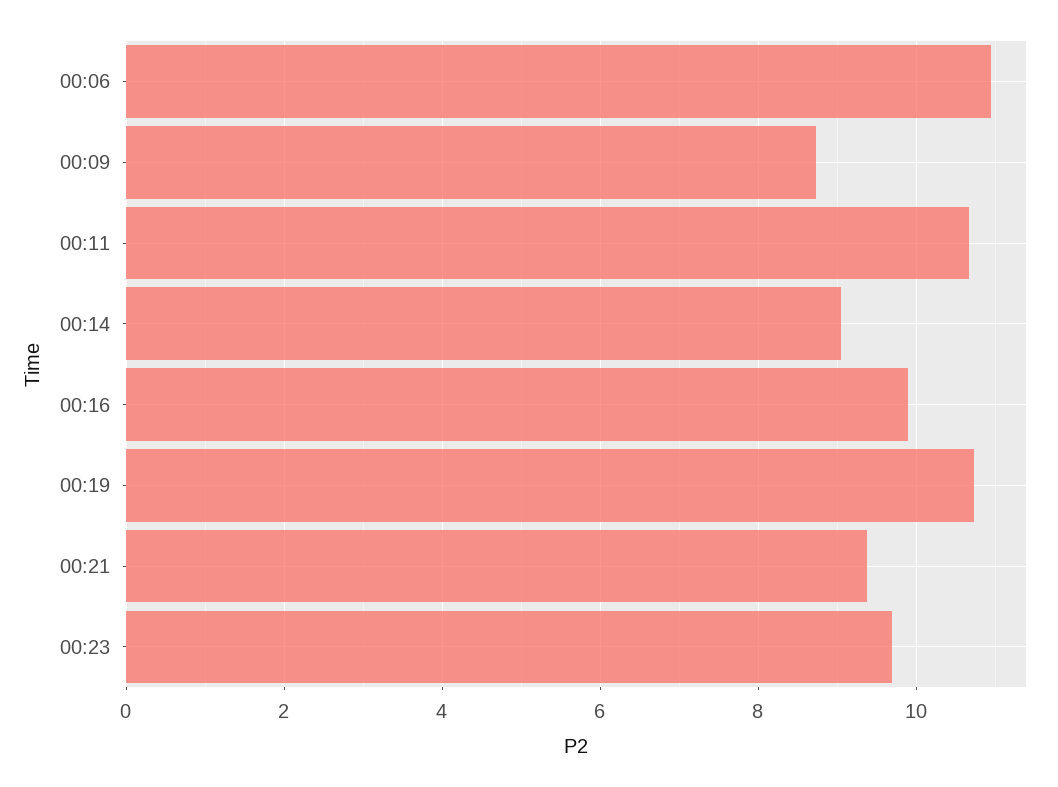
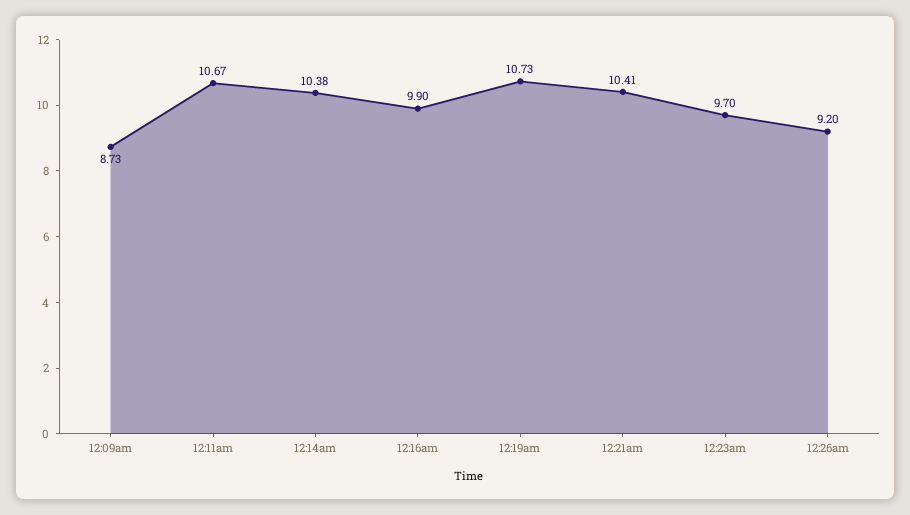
00:06: 11 -> none
00:14: 9 -> 10.38
00:21: 9.4 -> 10.41
12:26am: none -> 9.2

